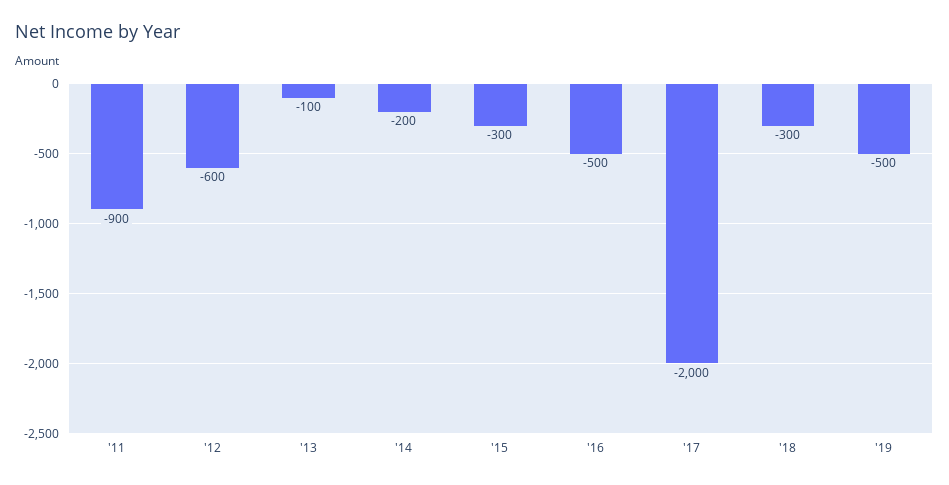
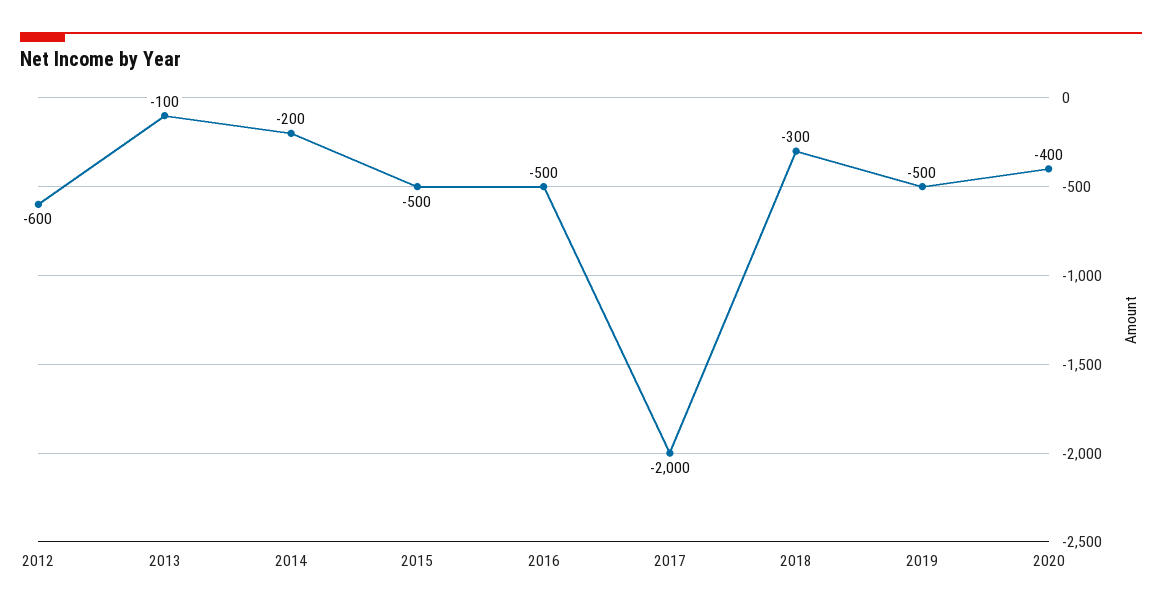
'11: -900 -> none
'15: -300 -> -500
2020: none -> -400

